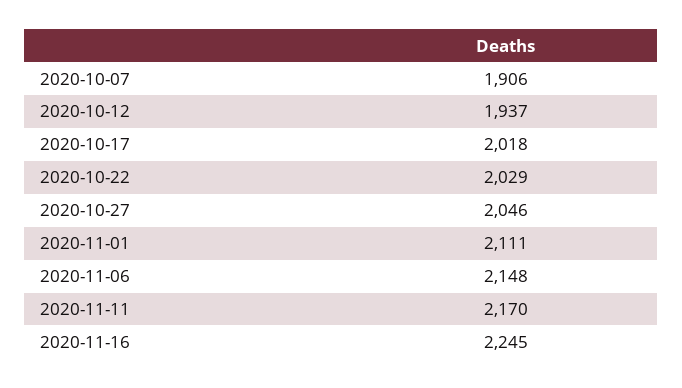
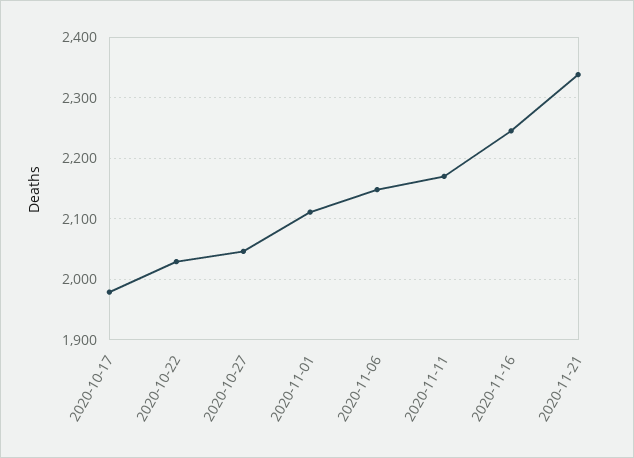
2020-10-07: 1906 -> none
2020-10-12: 1937 -> none
2020-10-17: 2018 -> 1980
2020-11-21: none -> 2340

